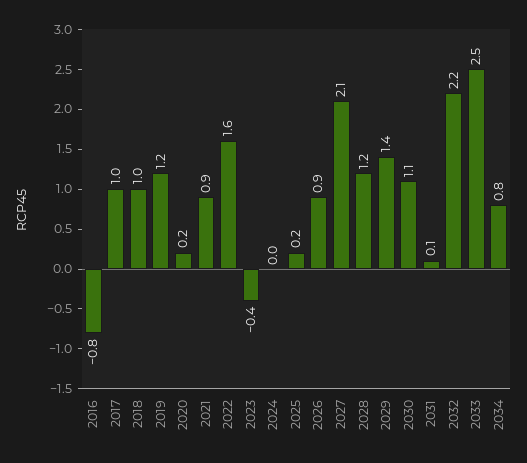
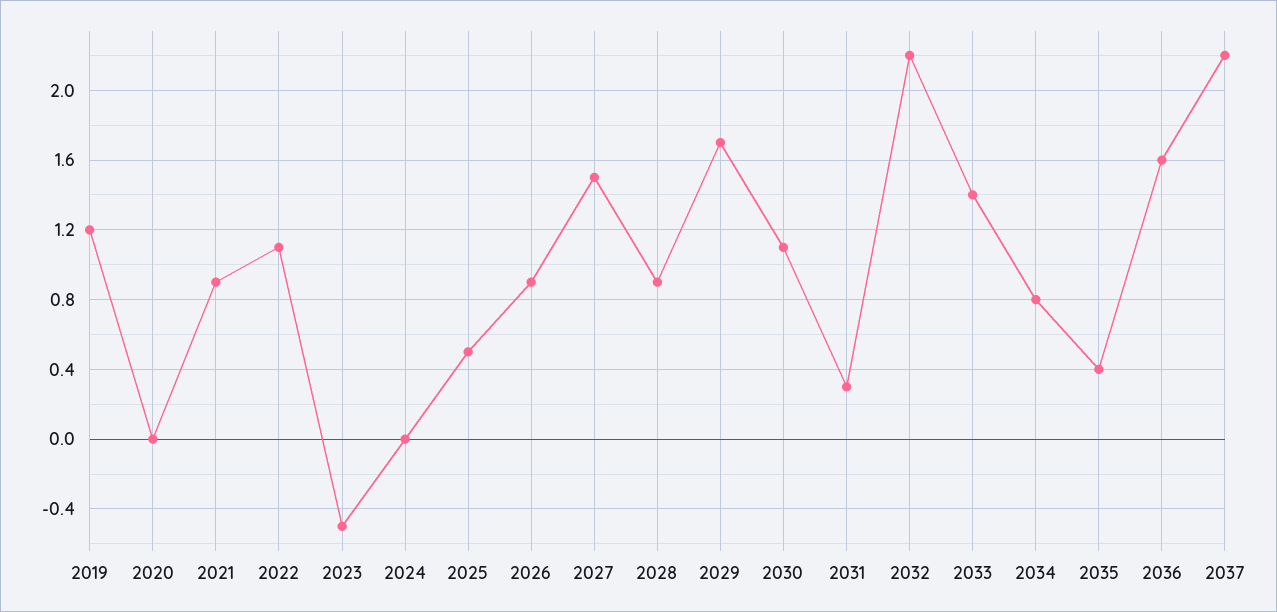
2016: -0.8 -> none
2017: 1 -> none
2018: 1 -> none
2020: 0.2 -> 0
2022: 1.6 -> 1.1
2023: -0.4 -> -0.5
2025: 0.2 -> 0.5
2027: 2.1 -> 1.5
2028: 1.2 -> 0.9
2029: 1.4 -> 1.7
2031: 0.1 -> 0.3
2033: 2.5 -> 1.4
2035: none -> 0.4
2036: none -> 1.6
2037: none -> 2.2

